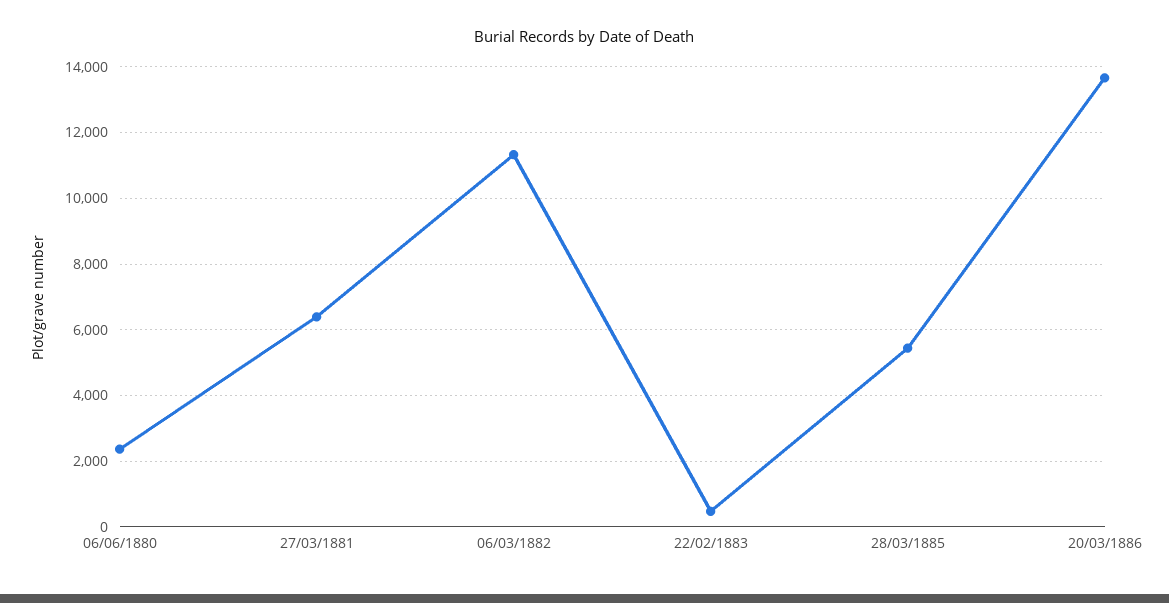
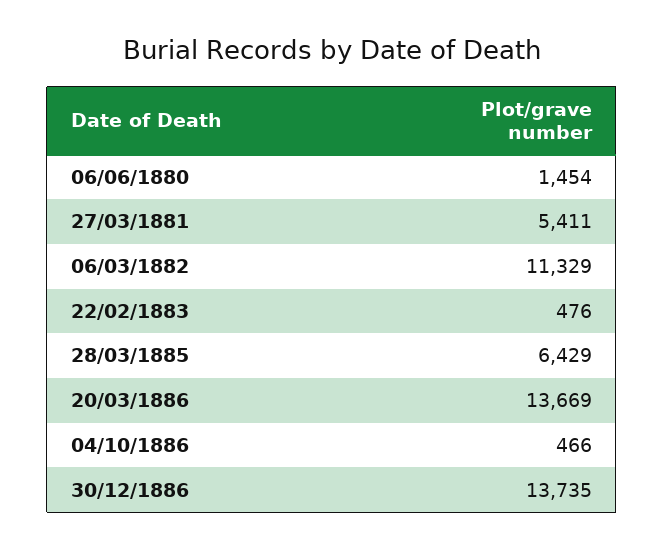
06/06/1880: 2400 -> 1454
27/03/1881: 6400 -> 5411
28/03/1885: 5400 -> 6429
04/10/1886: none -> 466
30/12/1886: none -> 13735

